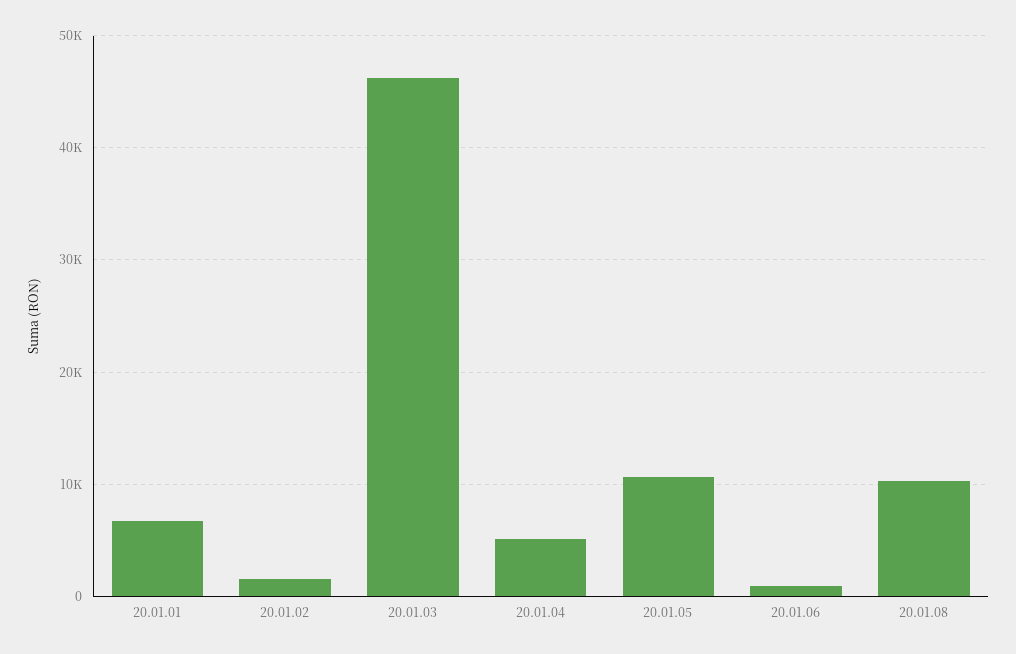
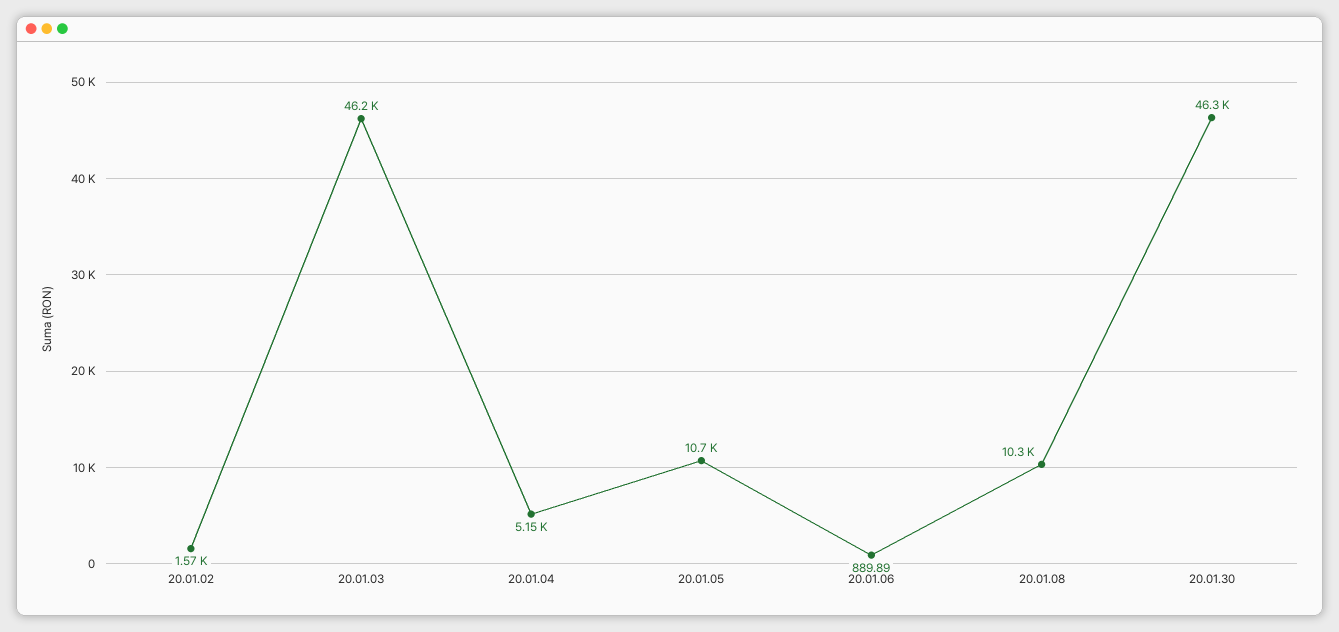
20.01.01: 7000 -> none
20.01.30: none -> 46300

